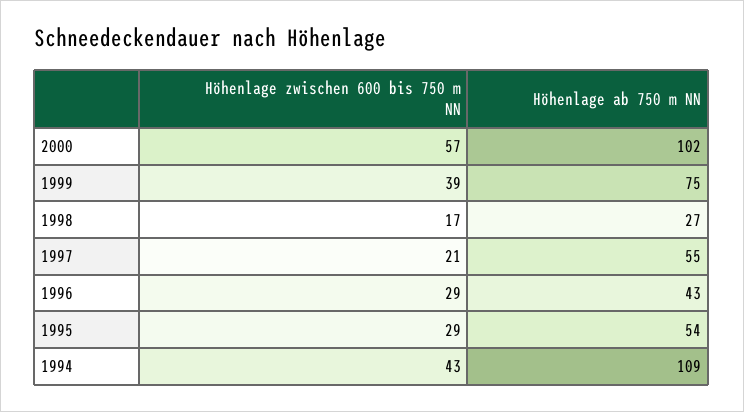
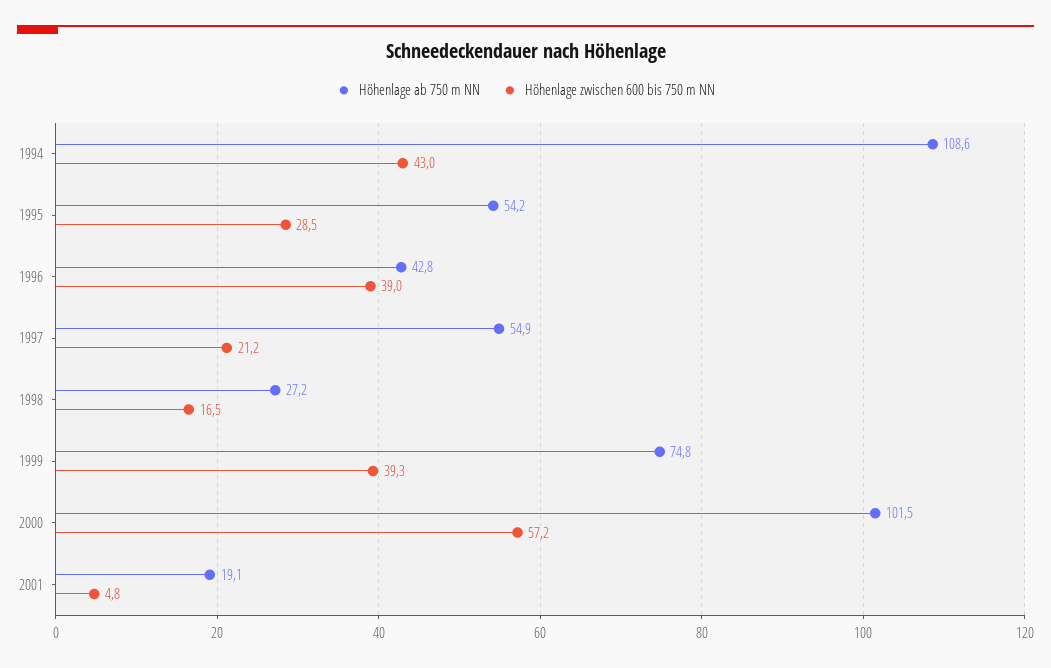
Höhenlage zwischen 600 bis 750 m NN, 1996: 29 -> 39
Höhenlage ab 750 m NN, 2001: none -> 19.1
Höhenlage zwischen 600 bis 750 m NN, 2001: none -> 4.8

